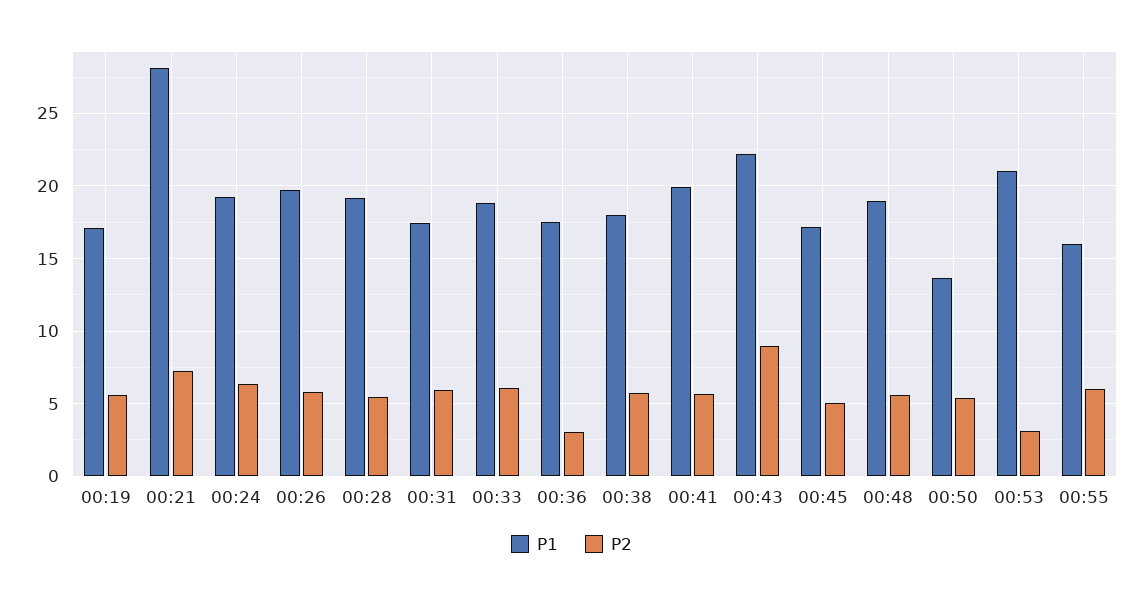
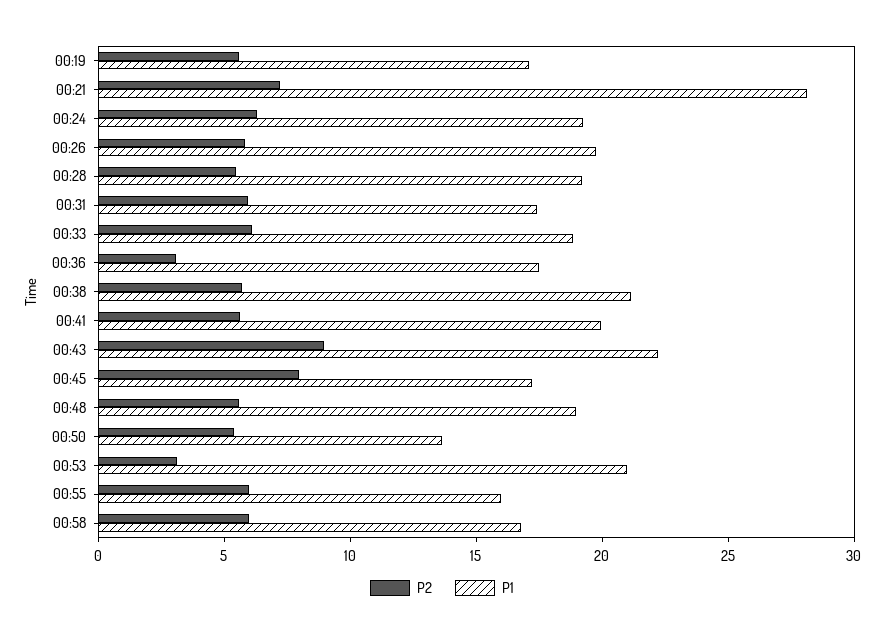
P1, 00:38: 18 -> 21
P2, 00:45: 5 -> 8
P2, 00:58: none -> 6
P1, 00:58: none -> 17

